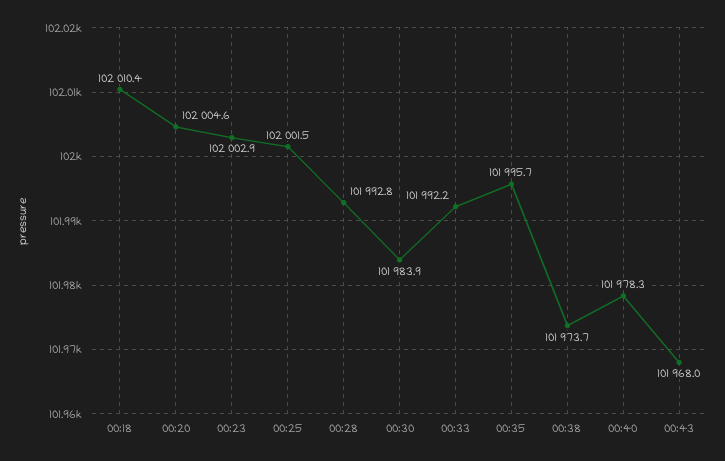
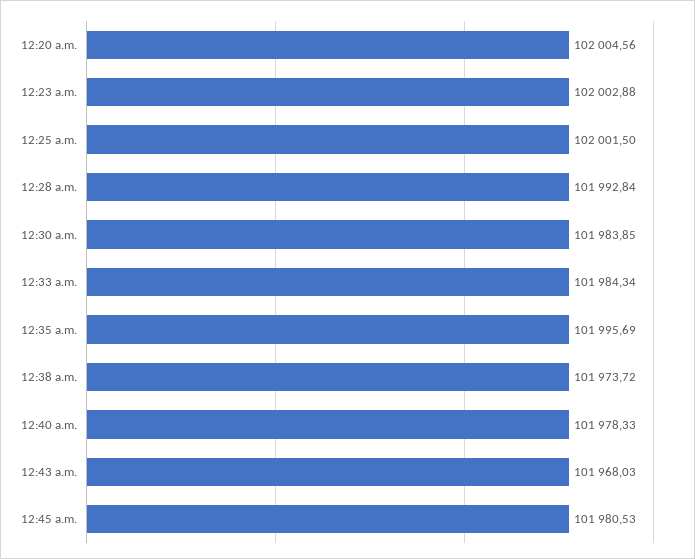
00:18: 102010.4 -> none
00:33: 101992.2 -> 101984.34
12:45 a.m.: none -> 101980.53

